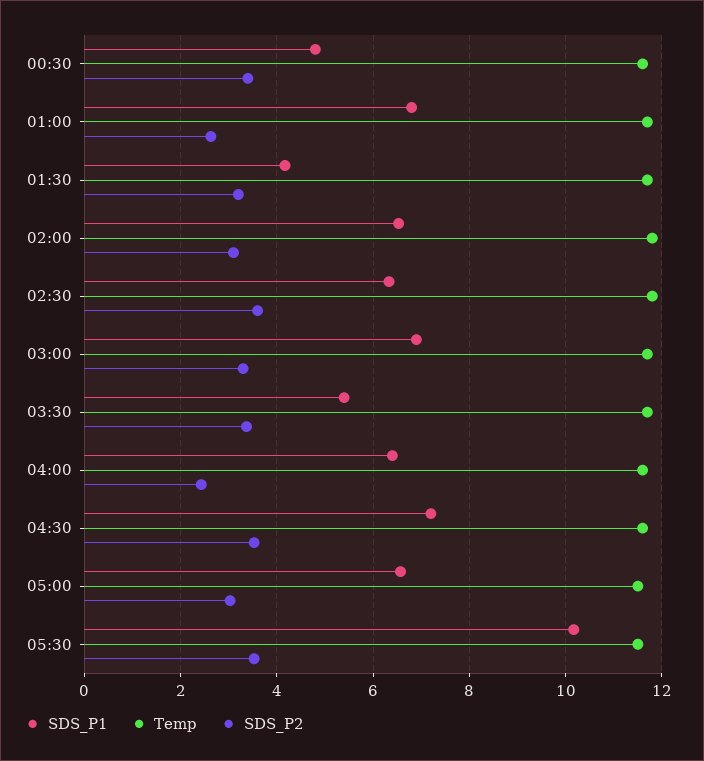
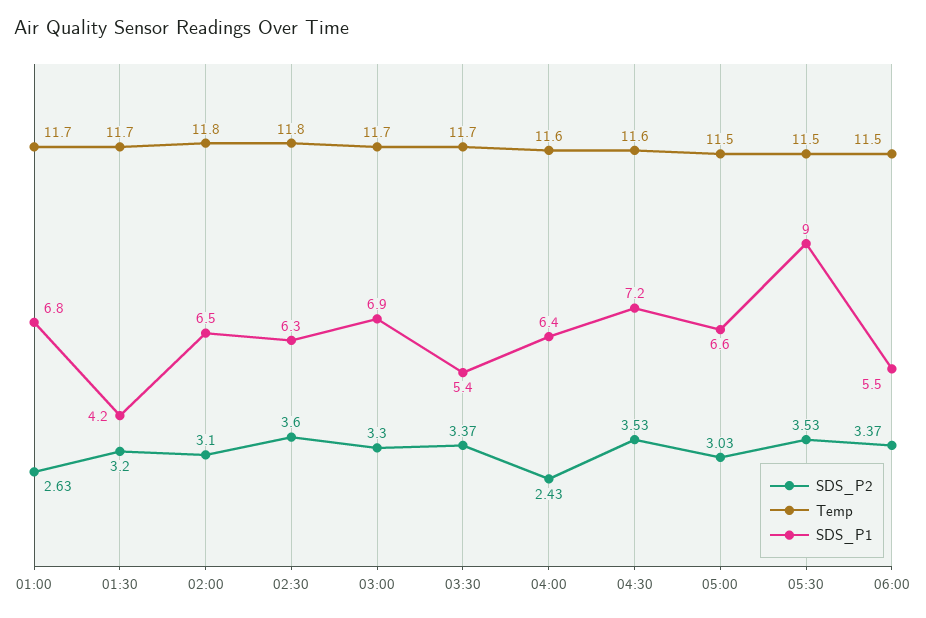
SDS_P1, 00:30: 4.8 -> none
Temp, 00:30: 11.6 -> none
SDS_P2, 00:30: 3.4 -> none
SDS_P1, 05:30: 10.2 -> 9
SDS_P2, 06:00: none -> 3.37
Temp, 06:00: none -> 11.5
SDS_P1, 06:00: none -> 5.5

